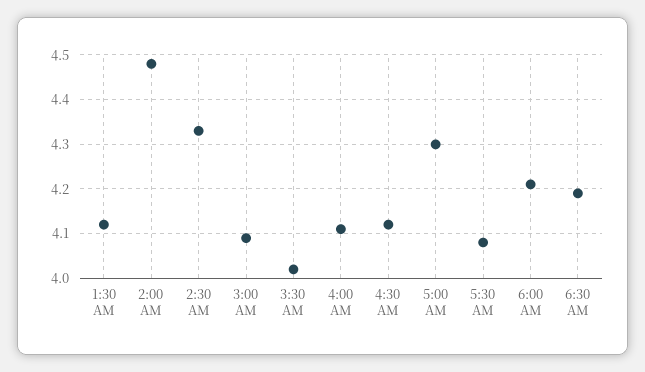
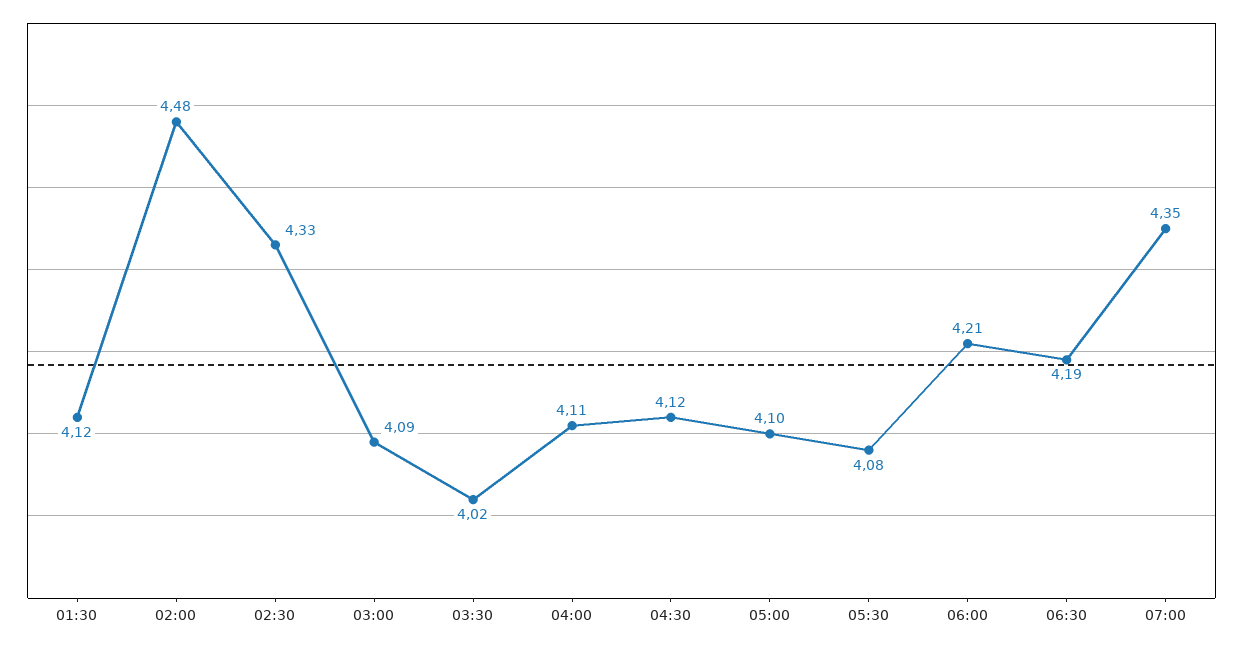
5:00 AM: 4.3 -> 4.1
07:00: none -> 4.35

